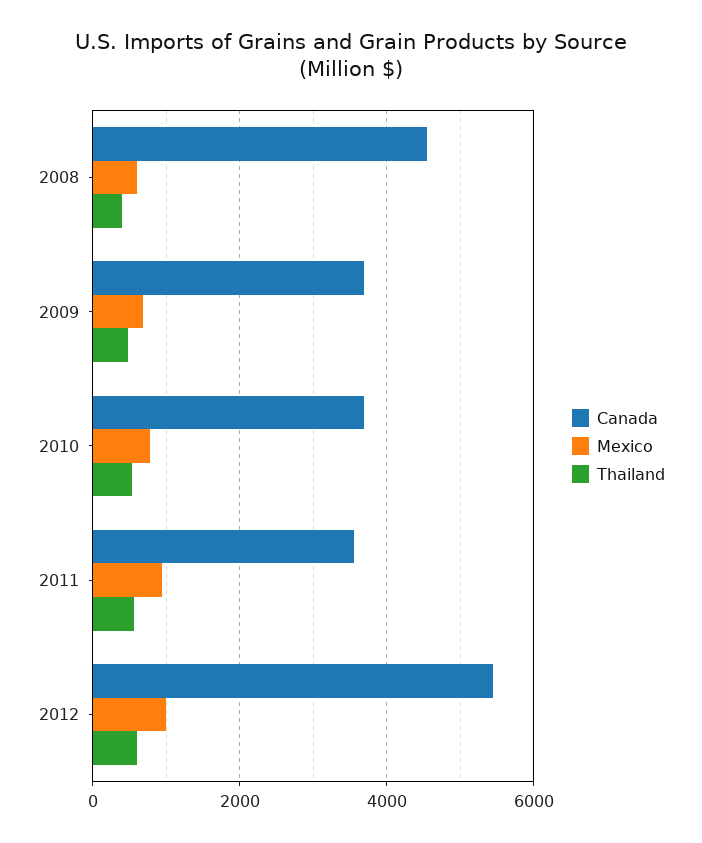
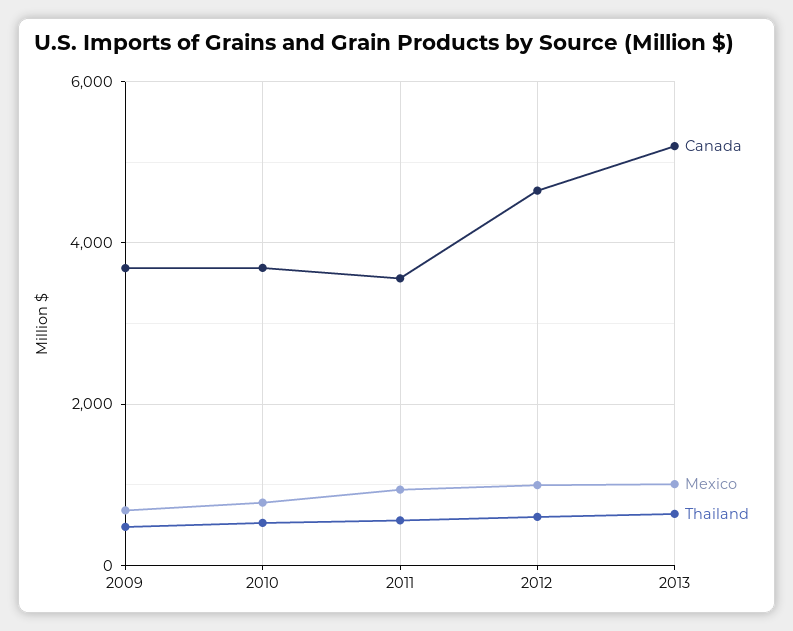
Canada, 2008: 4600 -> none
Mexico, 2008: 600 -> none
Thailand, 2008: 400 -> none
Canada, 2012: 5400 -> 4600
Canada, 2013: none -> 5200
Mexico, 2013: none -> 1000
Thailand, 2013: none -> 600

